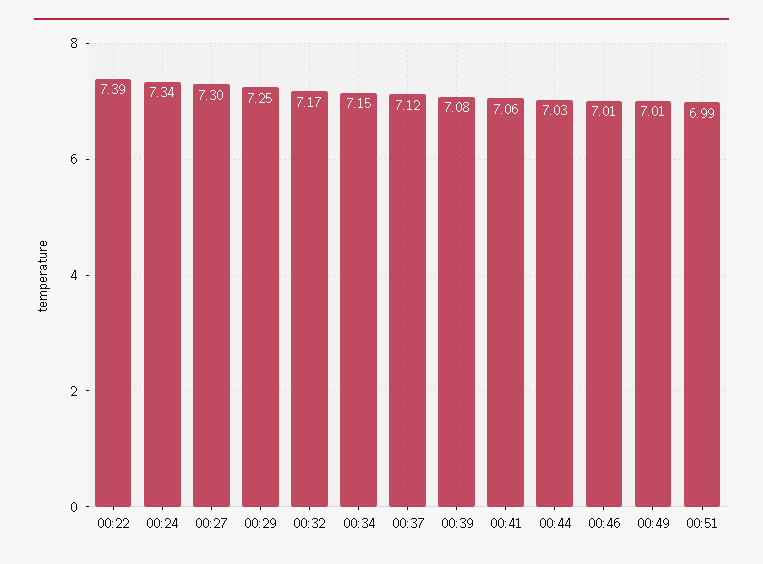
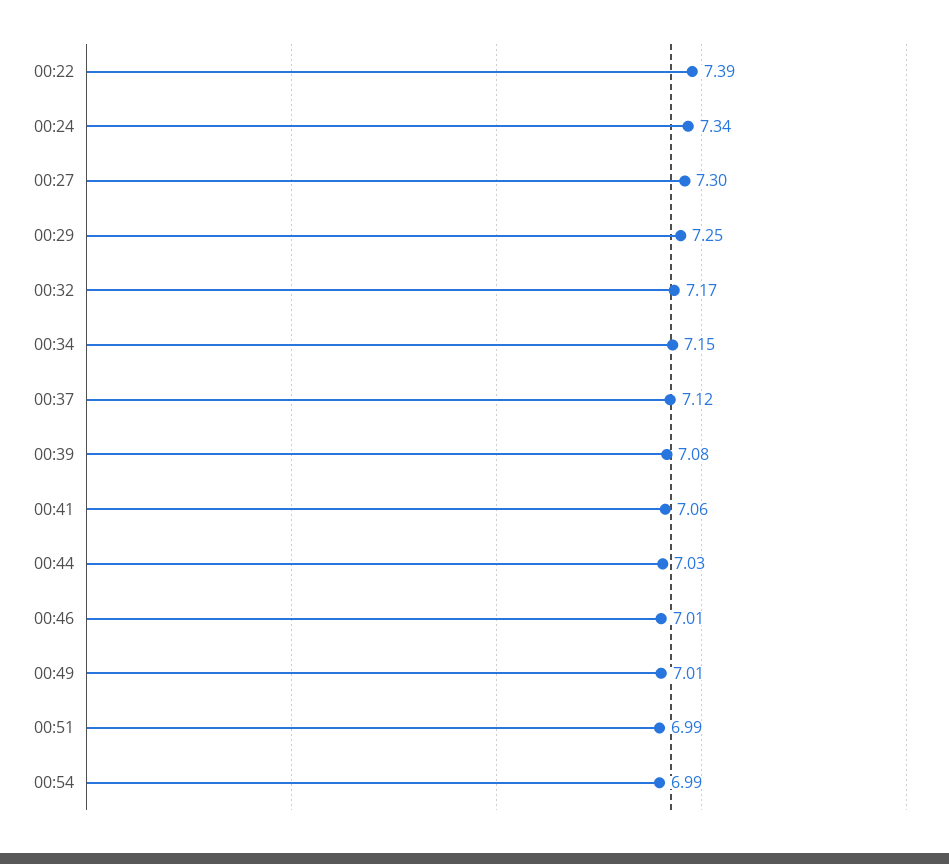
00:54: none -> 6.99

